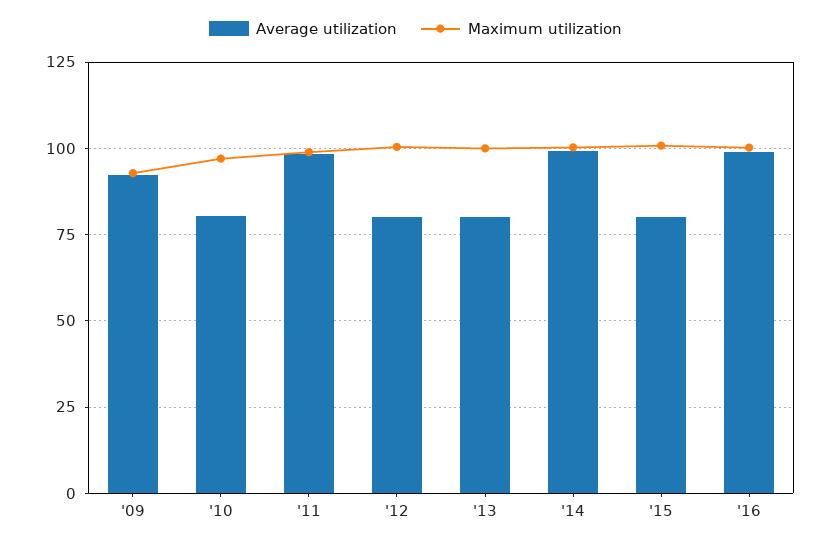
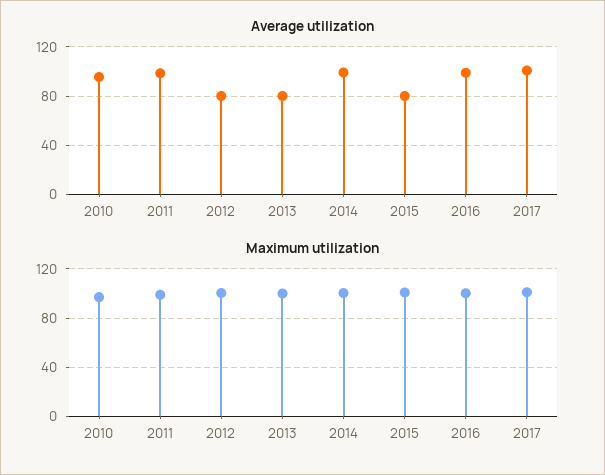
Average utilization, '09: 92.5 -> none
Maximum utilization, '09: 92.5 -> none
Average utilization, '10: 80 -> 95
Average utilization, 2017: none -> 100
Maximum utilization, 2017: none -> 100

